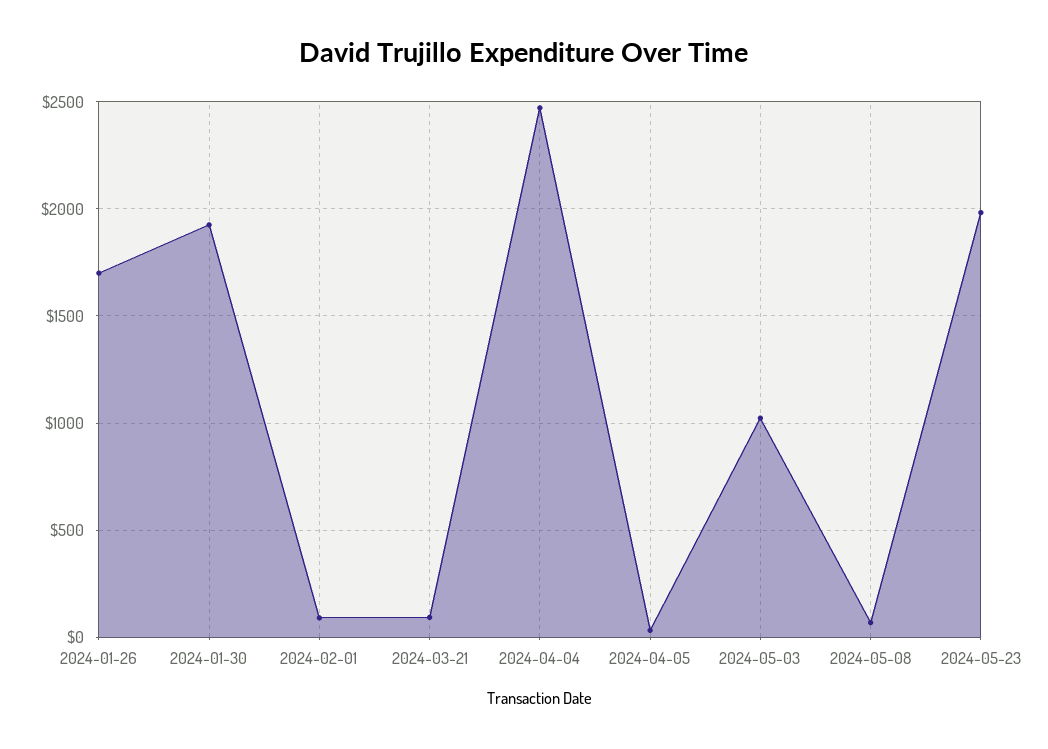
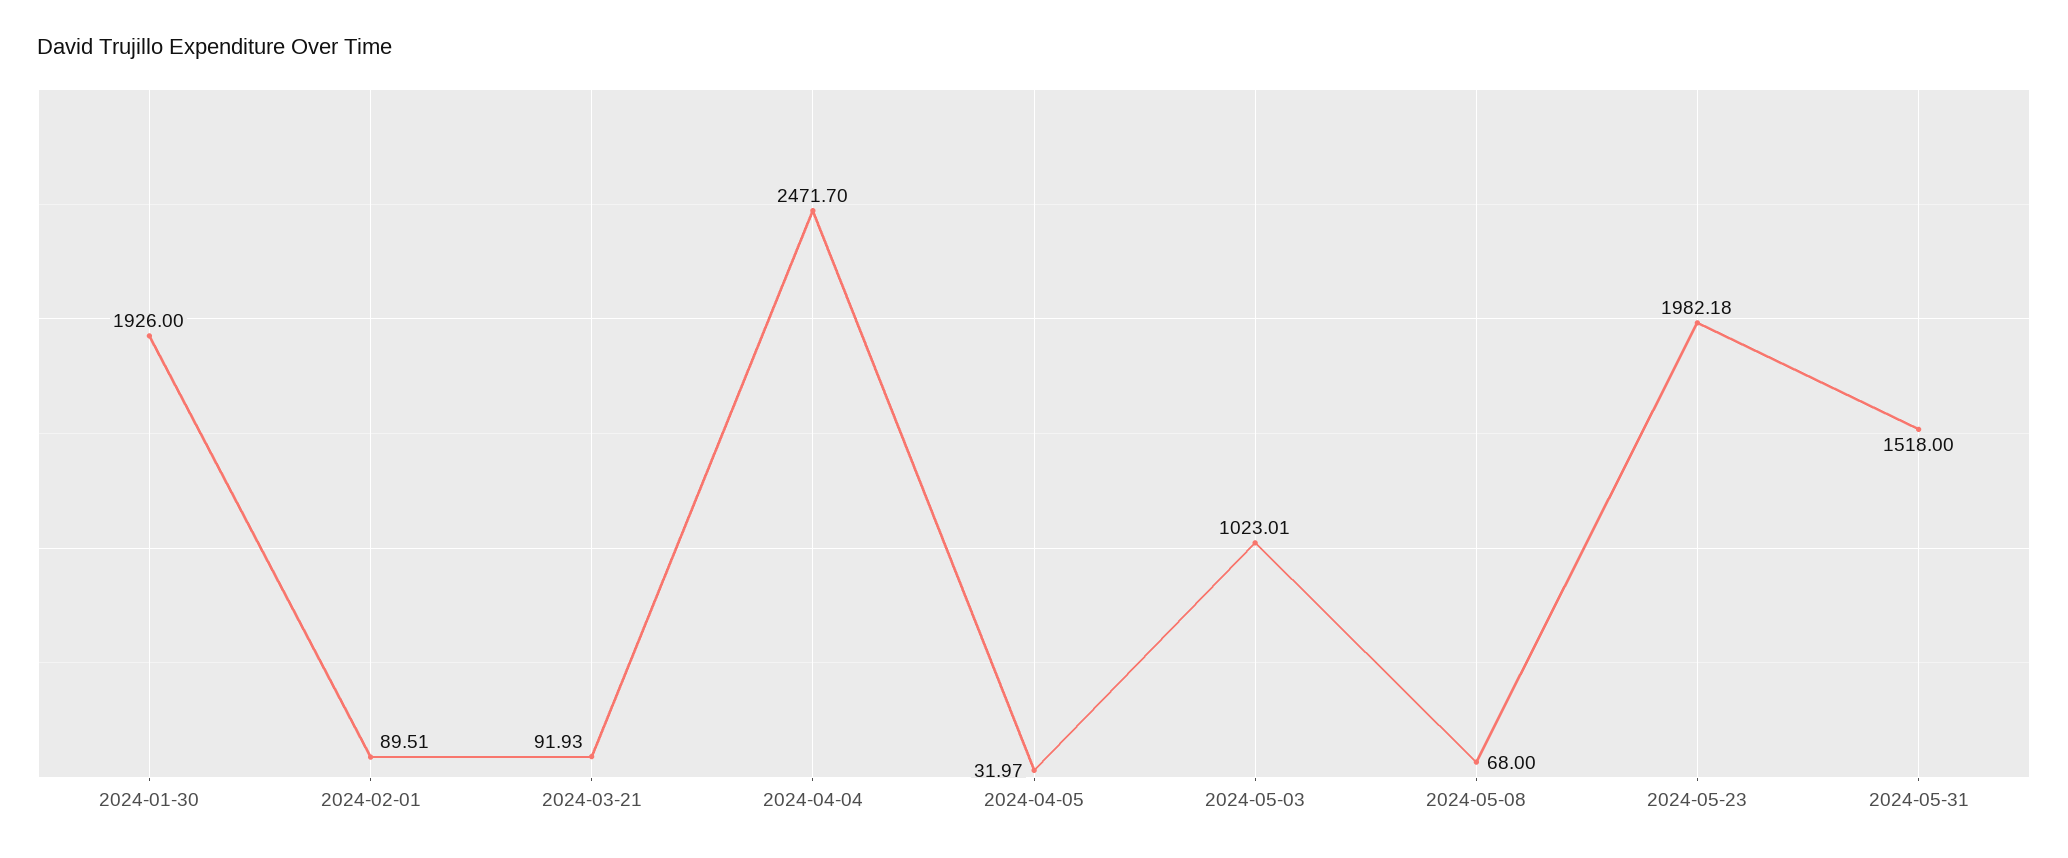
2024-01-26: 1700 -> none
2024-05-31: none -> 1518

